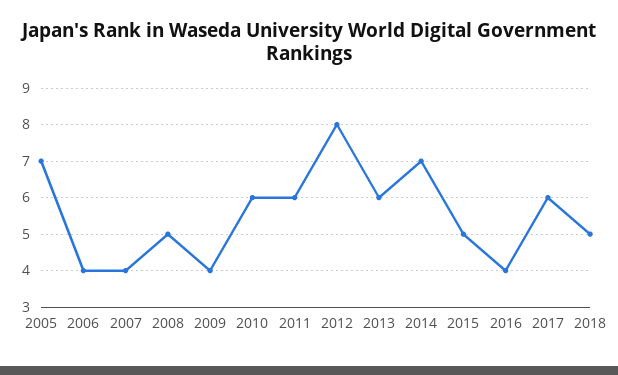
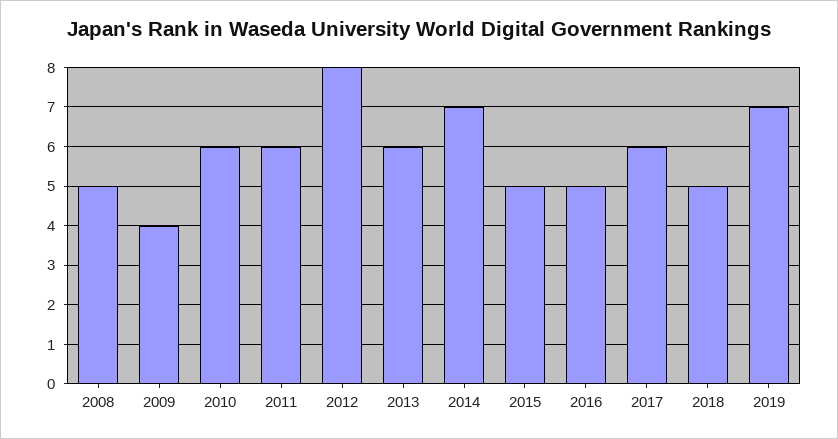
2005: 7 -> none
2006: 4 -> none
2007: 4 -> none
2016: 4 -> 5
2019: none -> 7

